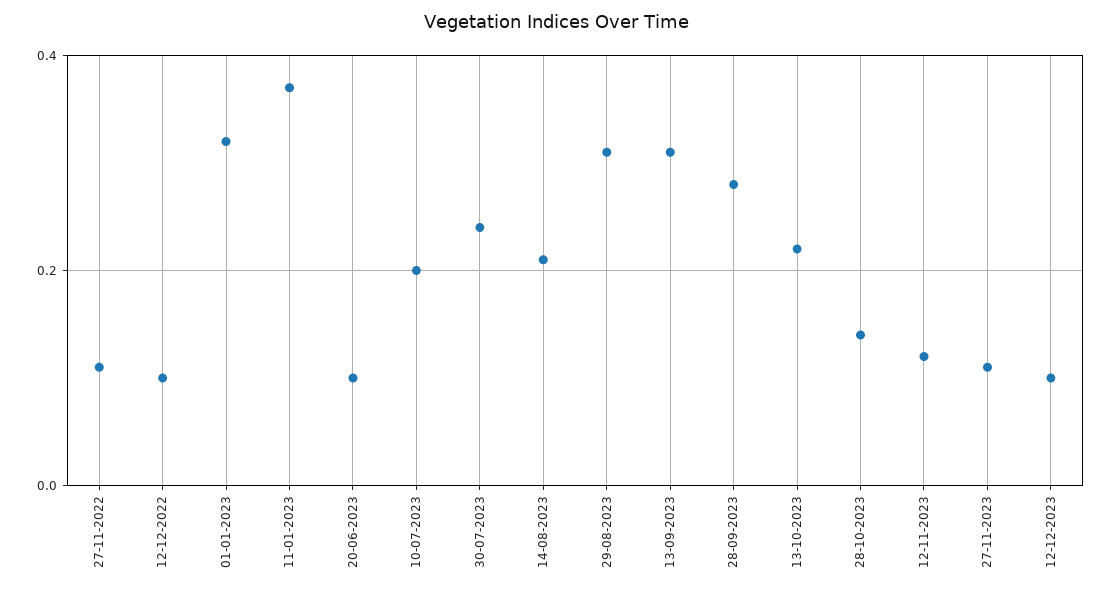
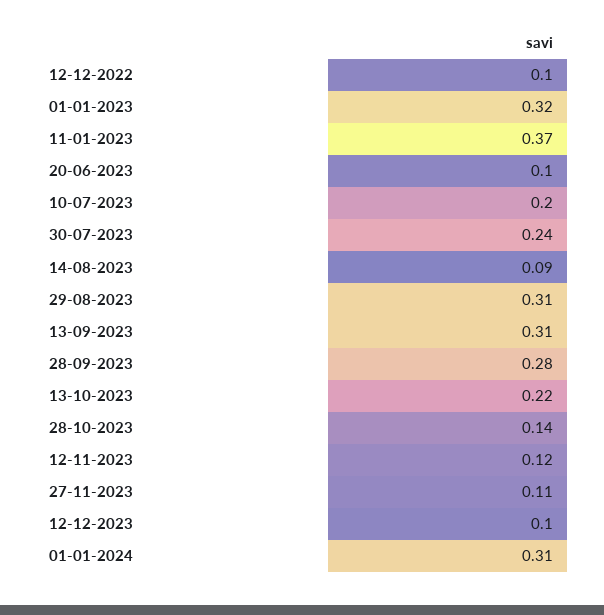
27-11-2022: 0.1 -> none
14-08-2023: 0.2 -> 0.09
01-01-2024: none -> 0.31

